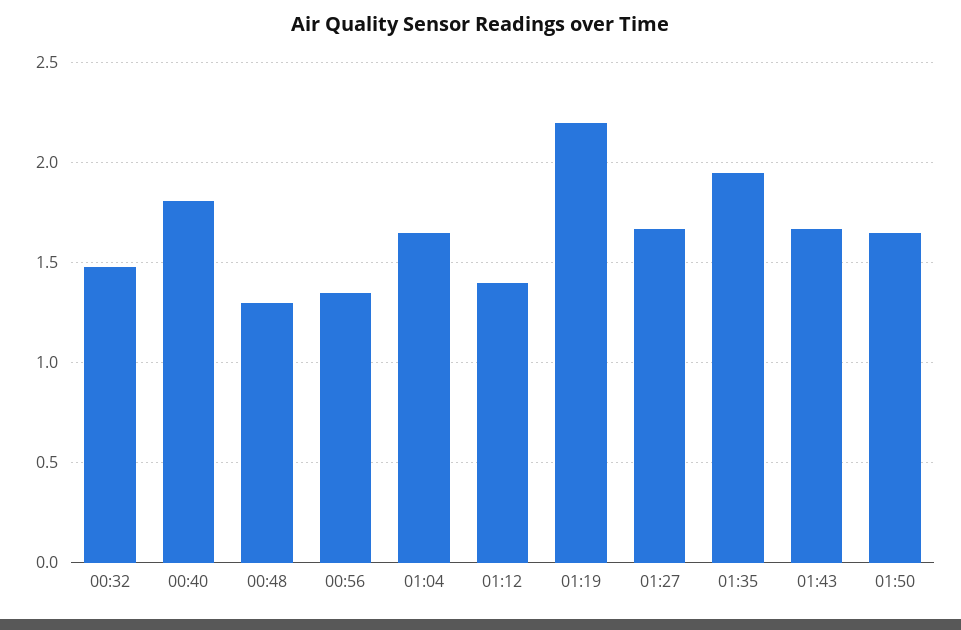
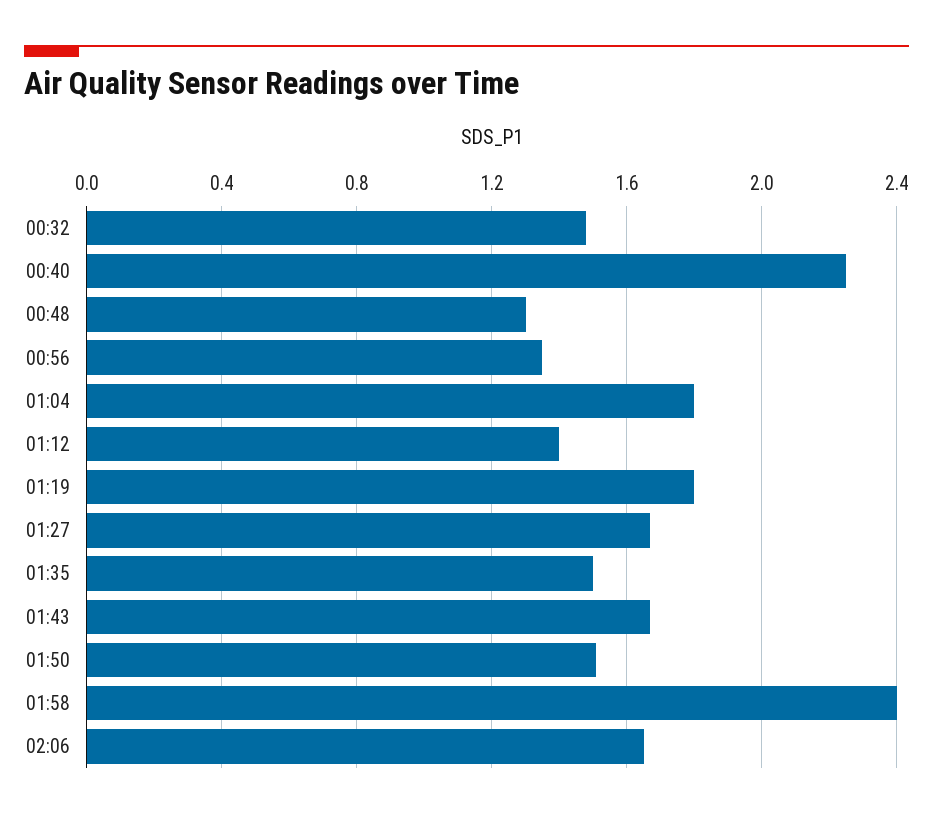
00:40: 1.8 -> 2.25
01:04: 1.65 -> 1.8
01:19: 2.2 -> 1.8
01:35: 1.95 -> 1.5
01:50: 1.65 -> 1.5
01:58: none -> 2.4
02:06: none -> 1.65

